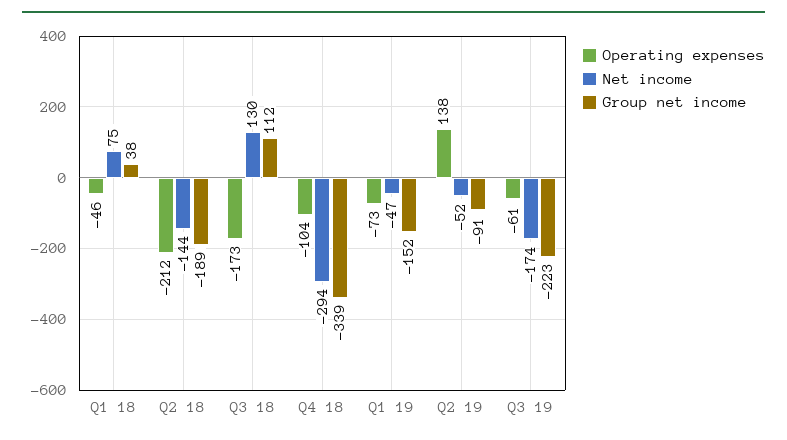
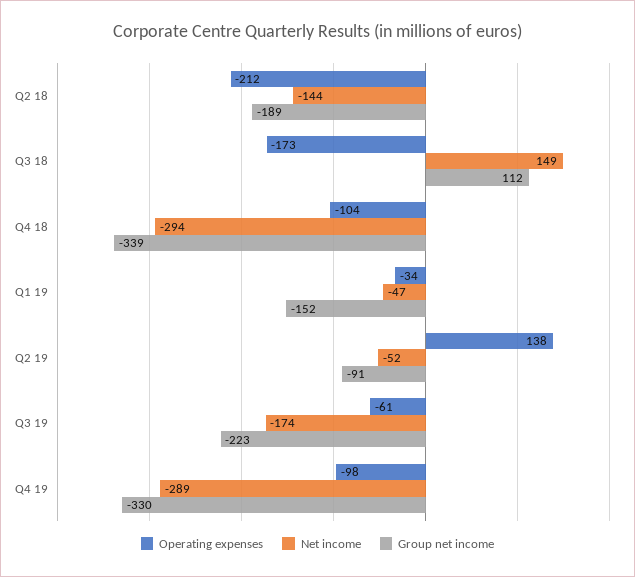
Operating expenses, Q1 18: -46 -> none
Net income, Q1 18: 75 -> none
Group net income, Q1 18: 38 -> none
Net income, Q3 18: 130 -> 149
Operating expenses, Q1 19: -73 -> -34
Operating expenses, Q4 19: none -> -98
Net income, Q4 19: none -> -289
Group net income, Q4 19: none -> -330

